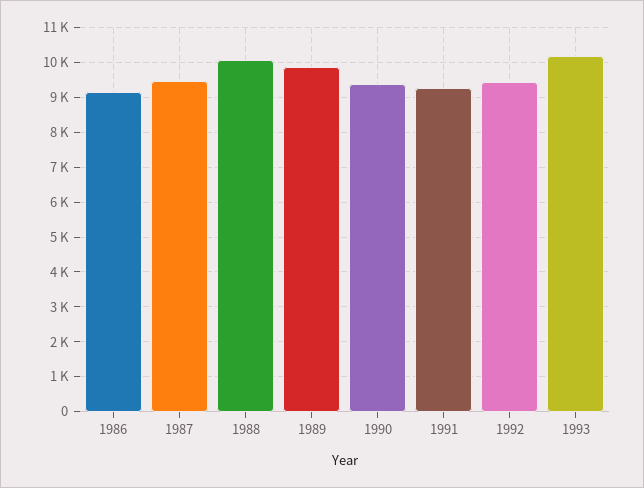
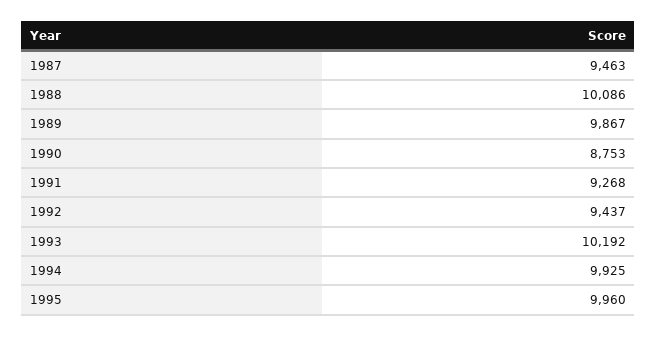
1986: 9200 -> none
1990: 9400 -> 8753
1994: none -> 9925
1995: none -> 9960

